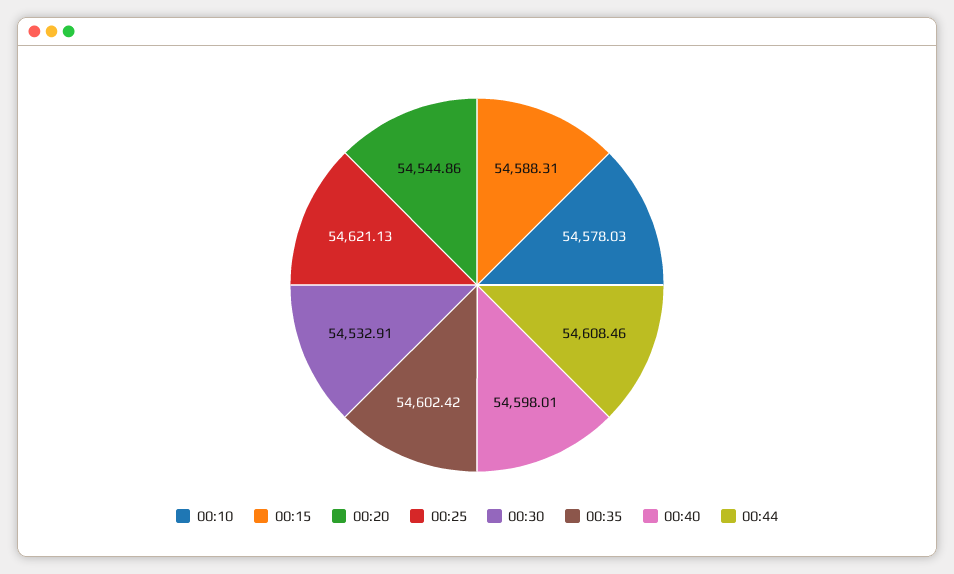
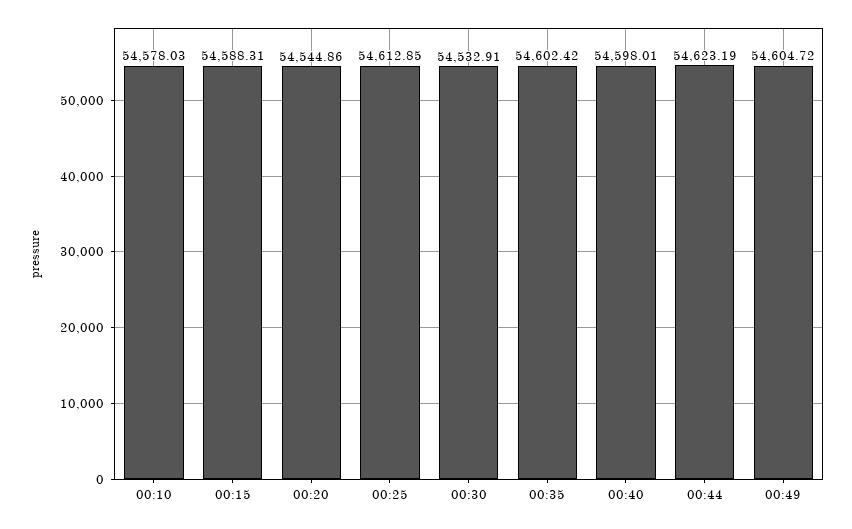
00:25: 54621.13 -> 54612.85
00:44: 54608.46 -> 54623.19
00:49: none -> 54604.72

